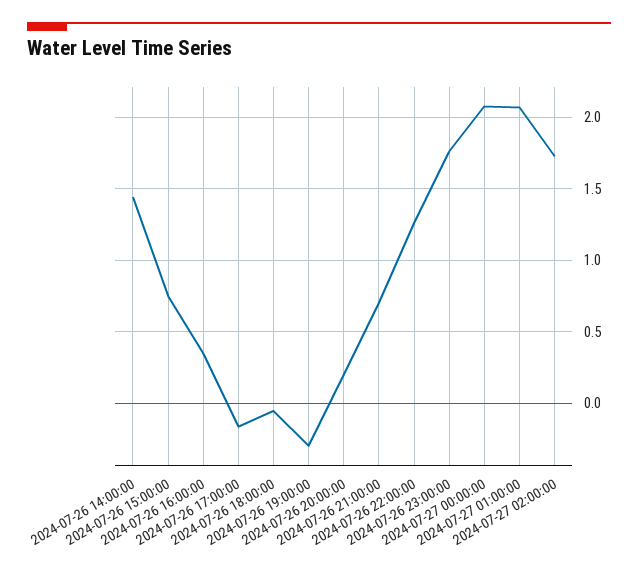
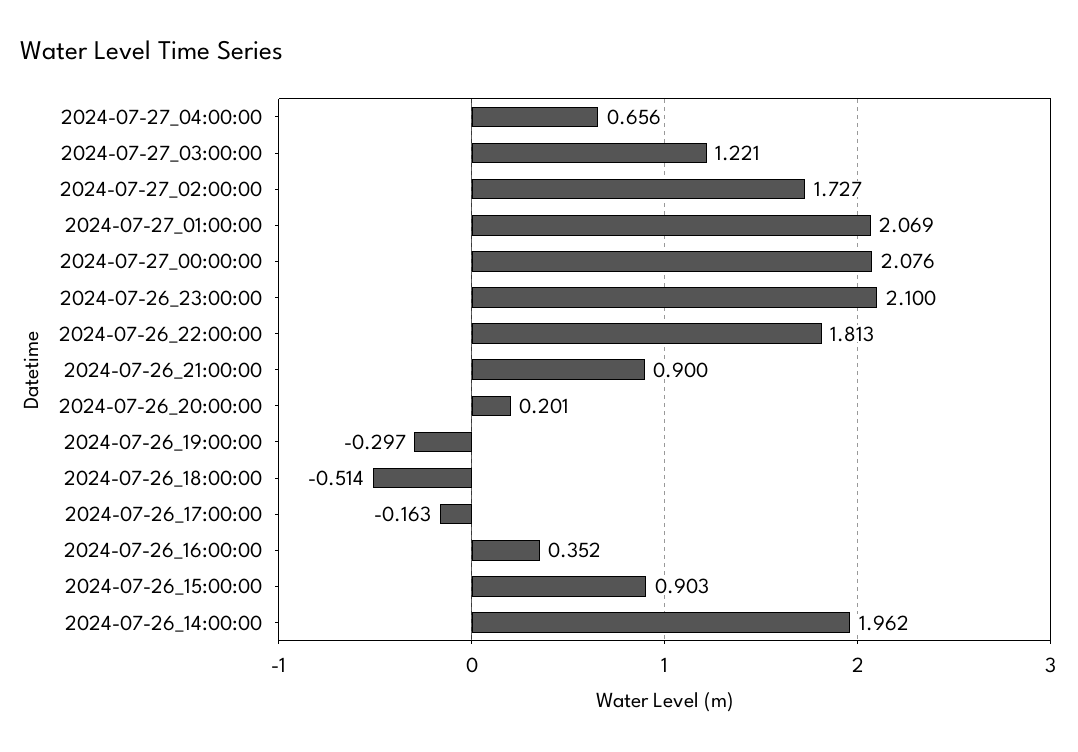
2024-07-26 14:00:00: 1.45 -> 1.962
2024-07-26 15:00:00: 0.75 -> 0.903
2024-07-26 18:00:00: -0.05 -> -0.514
2024-07-26 21:00:00: 0.7 -> 0.9
2024-07-26 22:00:00: 1.25 -> 1.813
2024-07-26 23:00:00: 1.75 -> 2.1
2024-07-27_04:00:00: none -> 0.656
2024-07-27_03:00:00: none -> 1.221

